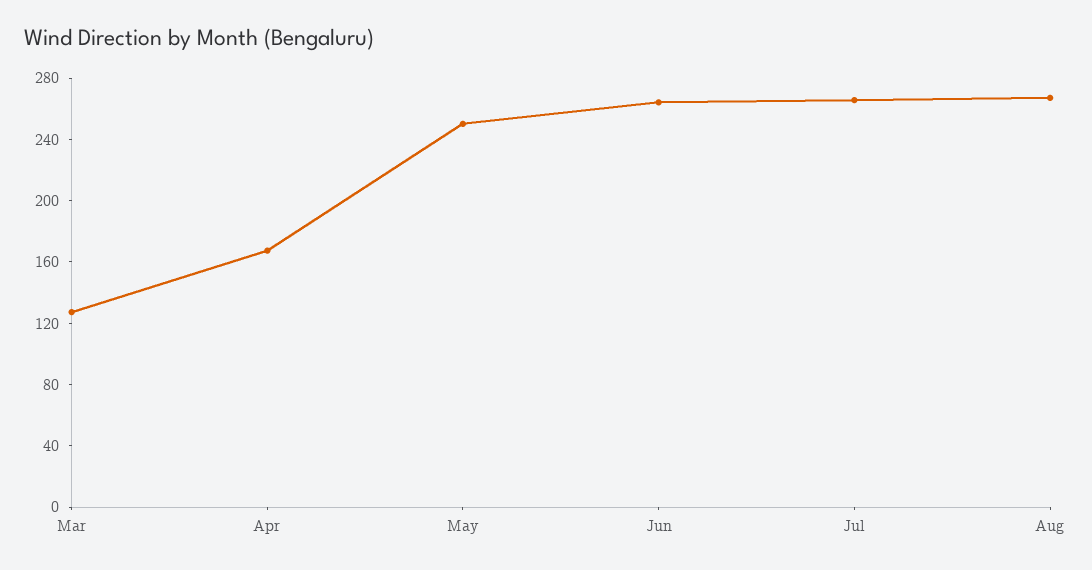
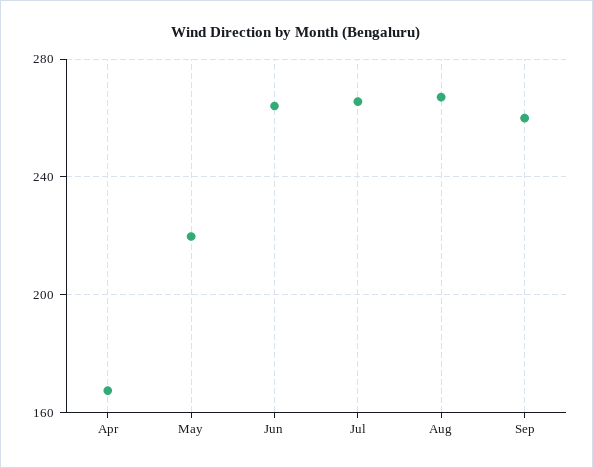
Mar: 130 -> none
May: 250 -> 220
Sep: none -> 260

